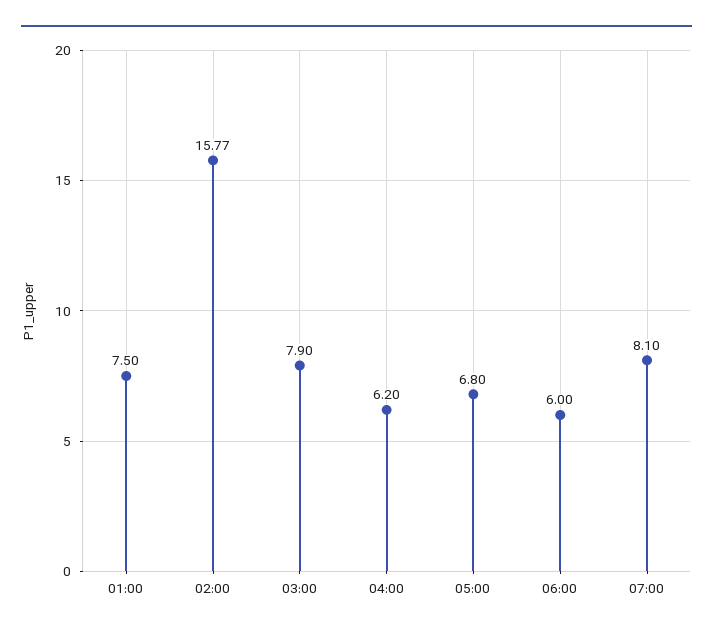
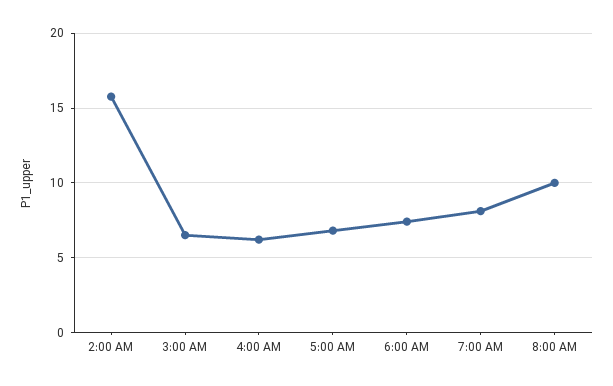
01:00: 7.5 -> none
03:00: 7.9 -> 6.5
06:00: 6 -> 7.5
8:00 AM: none -> 10

